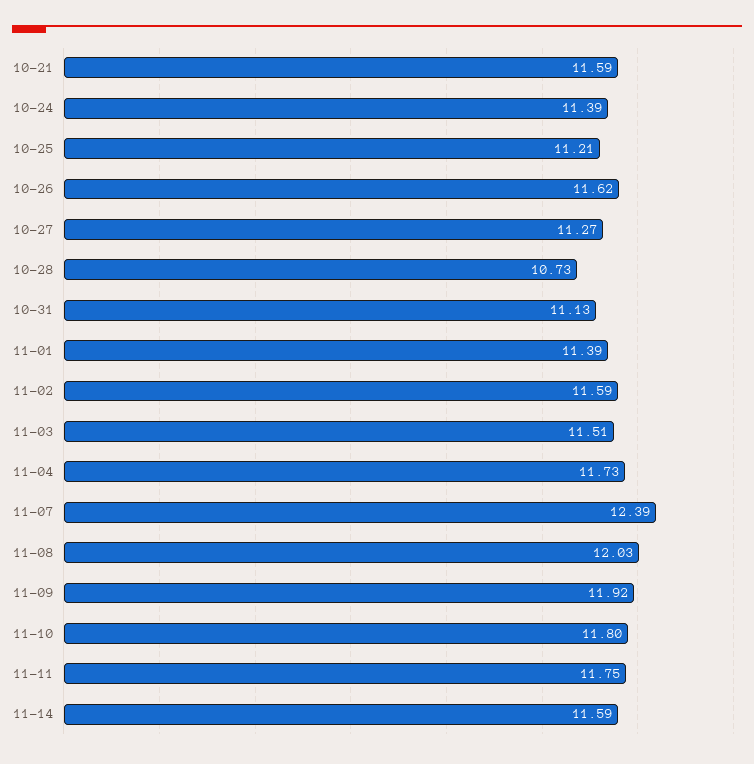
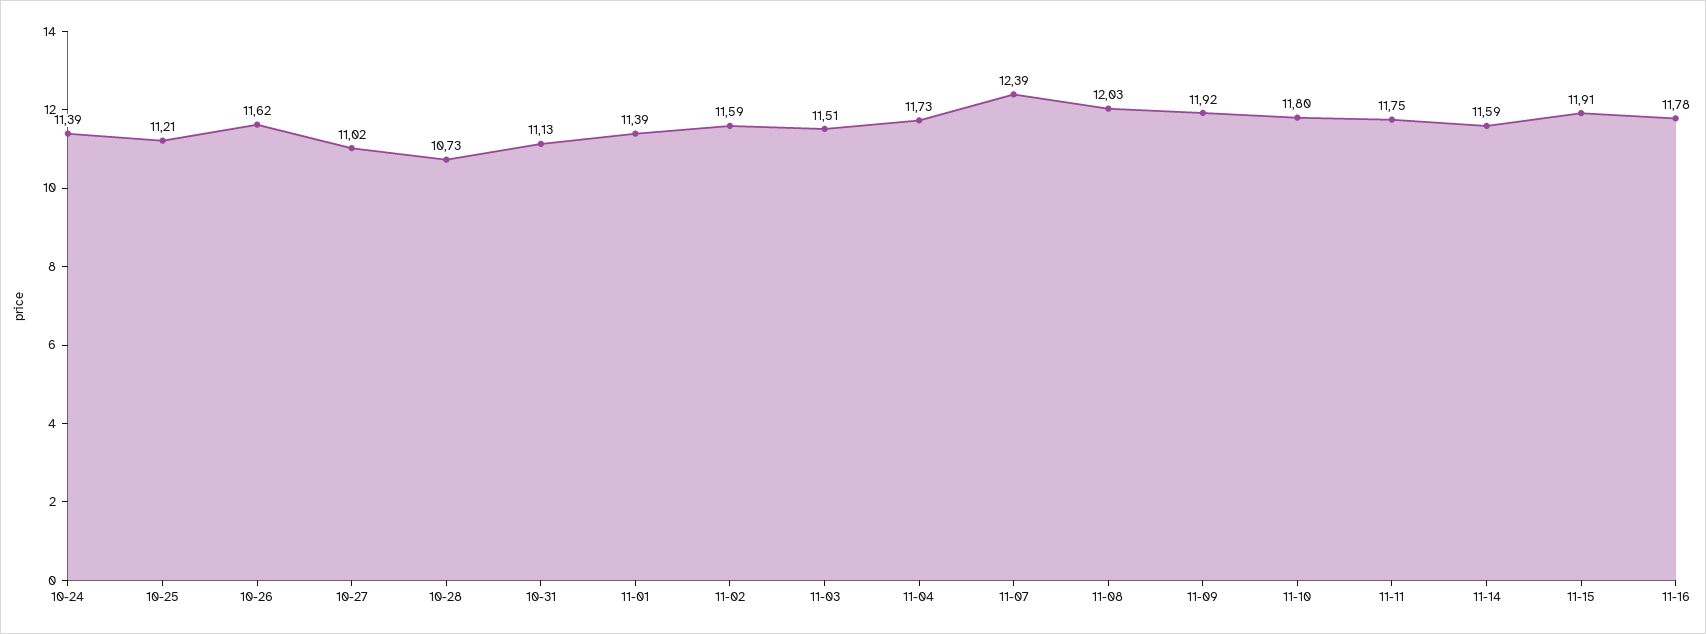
10-21: 11.59 -> none
10-27: 11.27 -> 11.02
11-15: none -> 11.91
11-16: none -> 11.78

